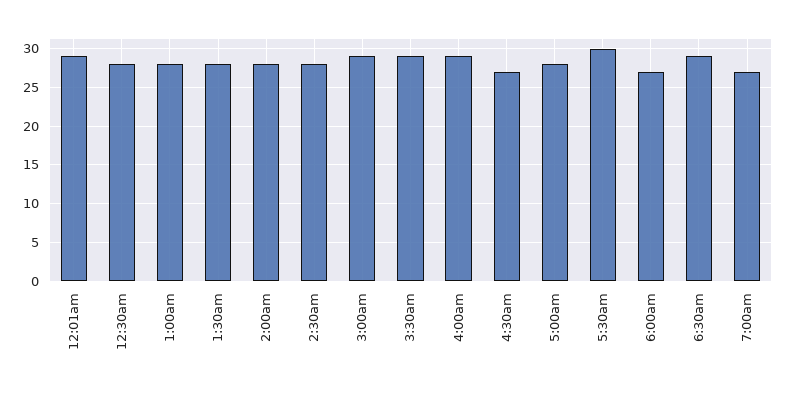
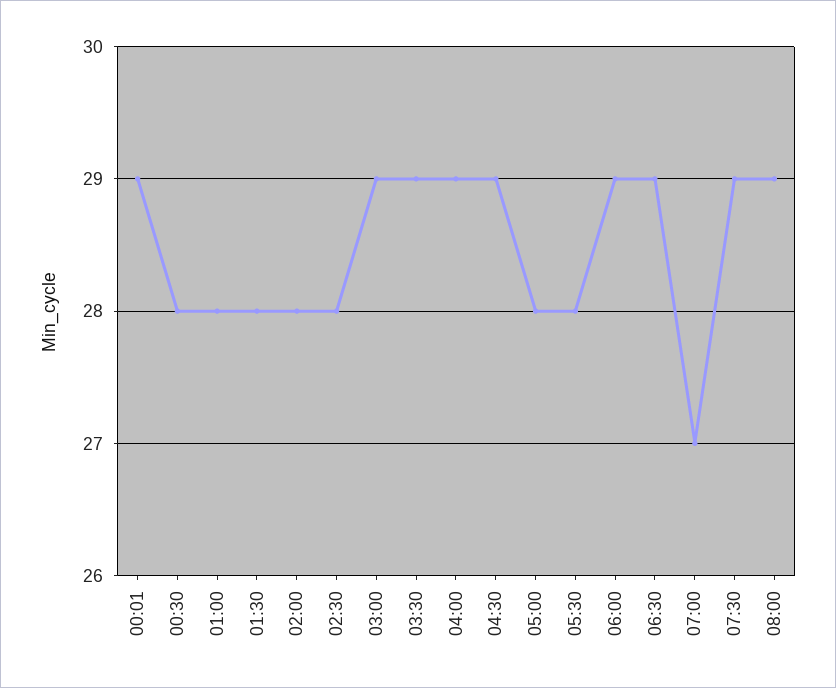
4:30am: 27 -> 29
5:30am: 30 -> 28
6:00am: 27 -> 29
07:30: none -> 29
08:00: none -> 29

